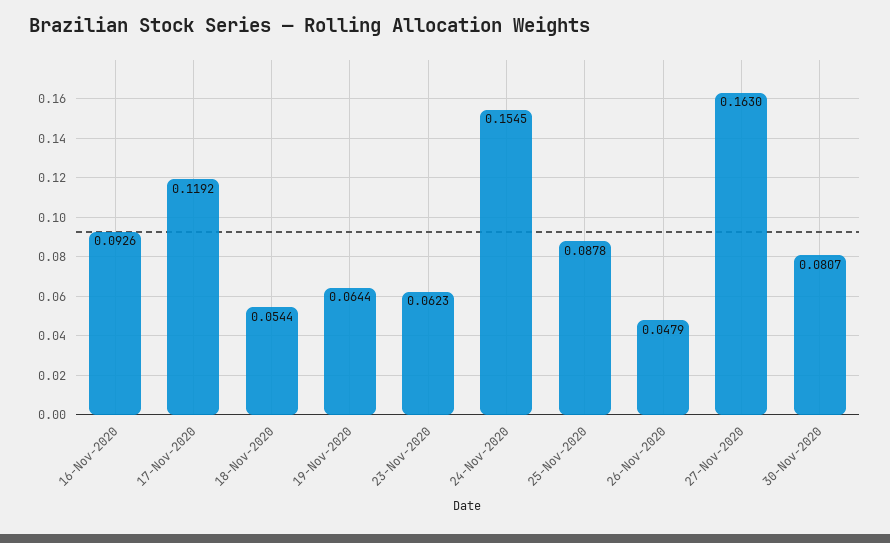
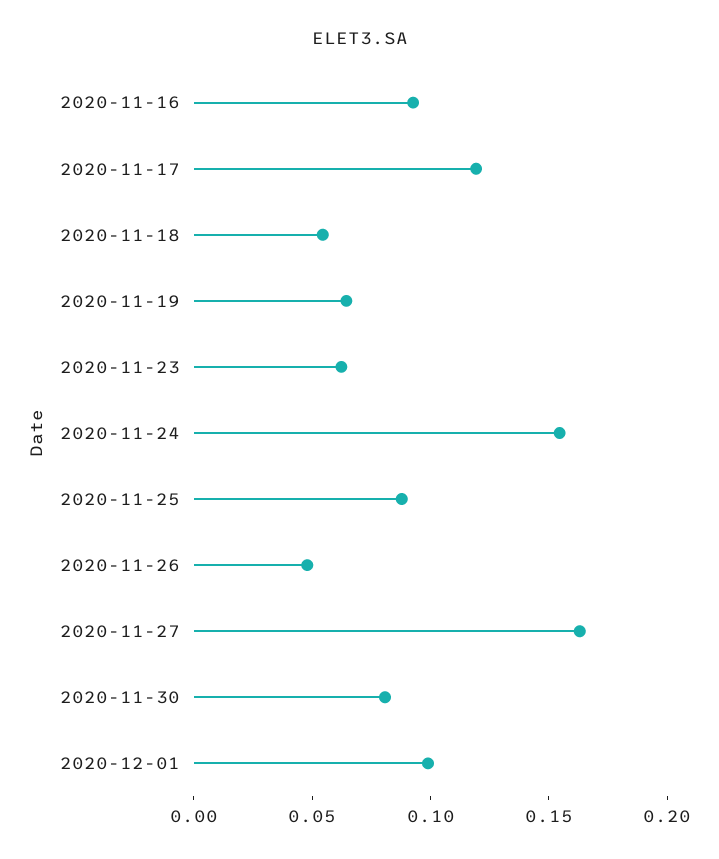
2020-12-01: none -> 0.1

